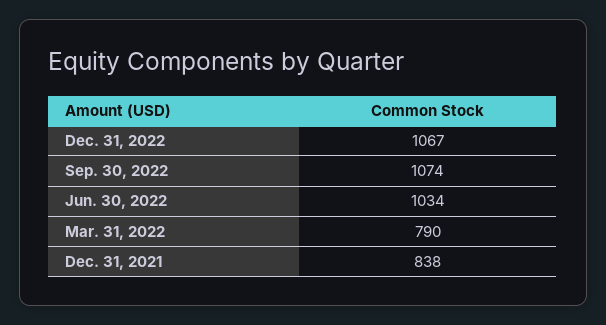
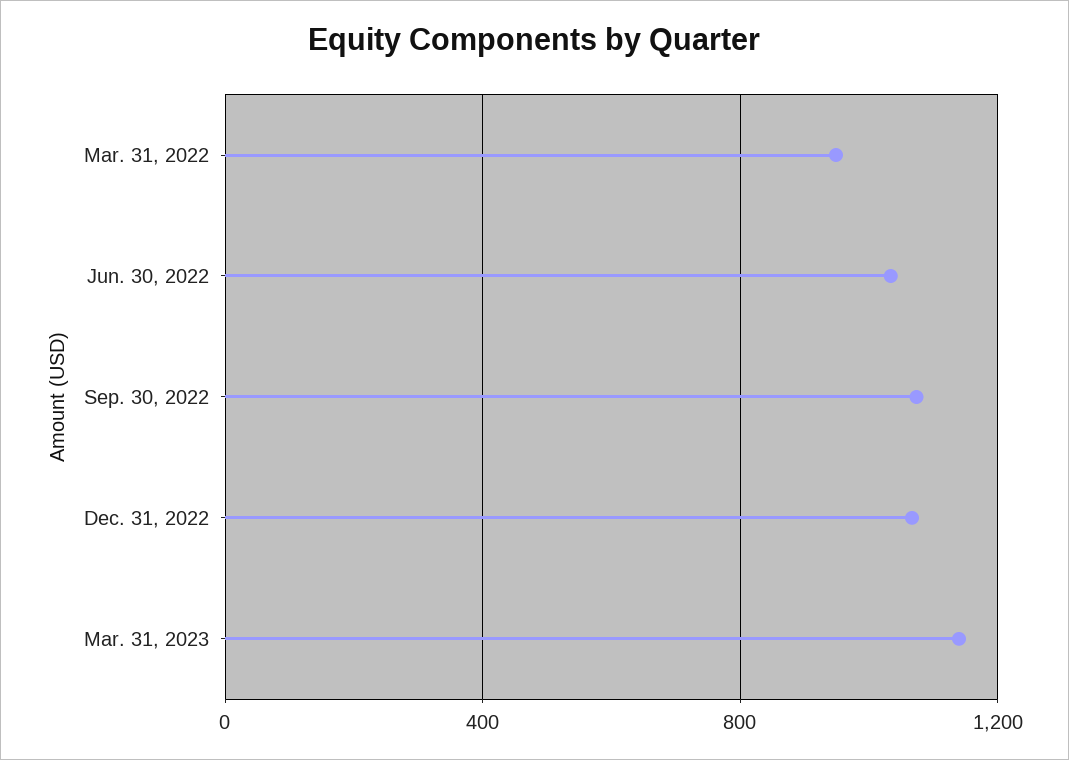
Mar. 31, 2022: 790 -> 950
Dec. 31, 2021: 838 -> none
Mar. 31, 2023: none -> 1150

